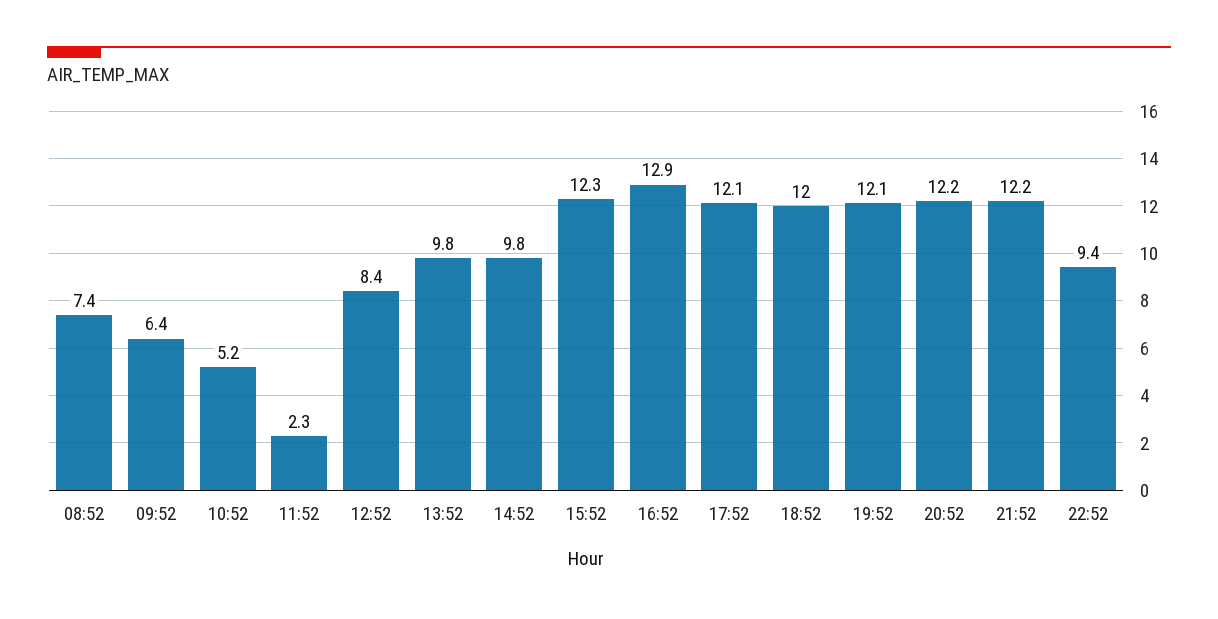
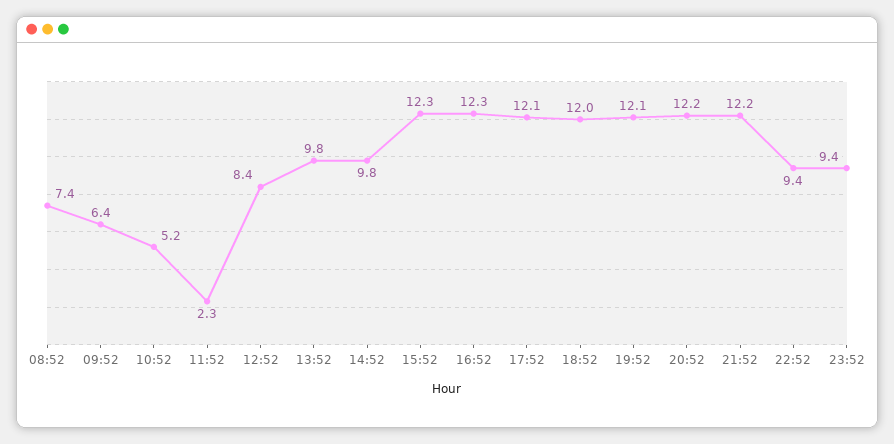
16:52: 12.9 -> 12.3
23:52: none -> 9.4

